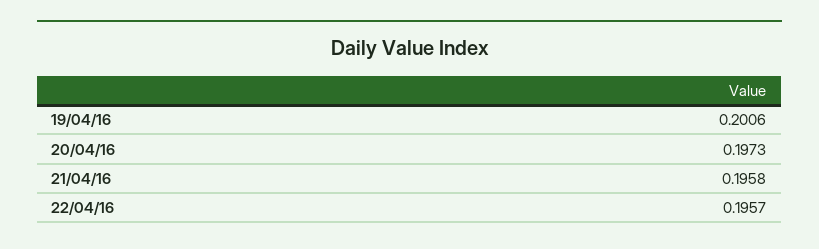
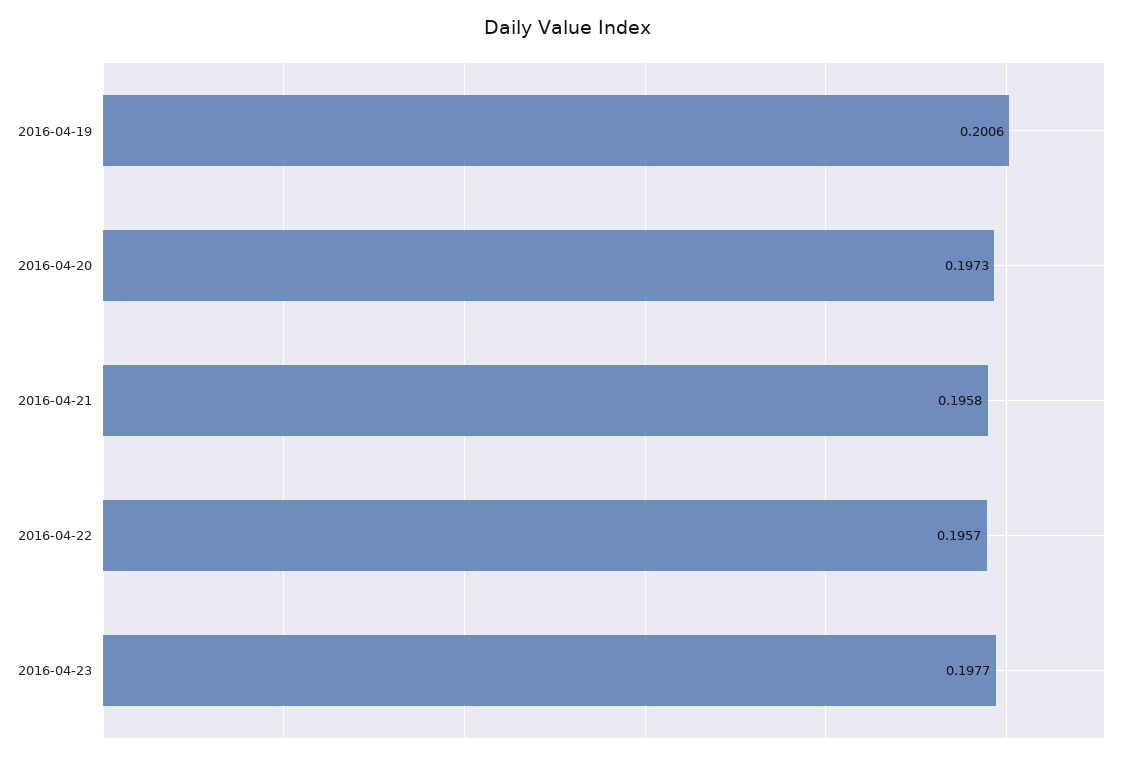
2016-04-23: none -> 0.1977

